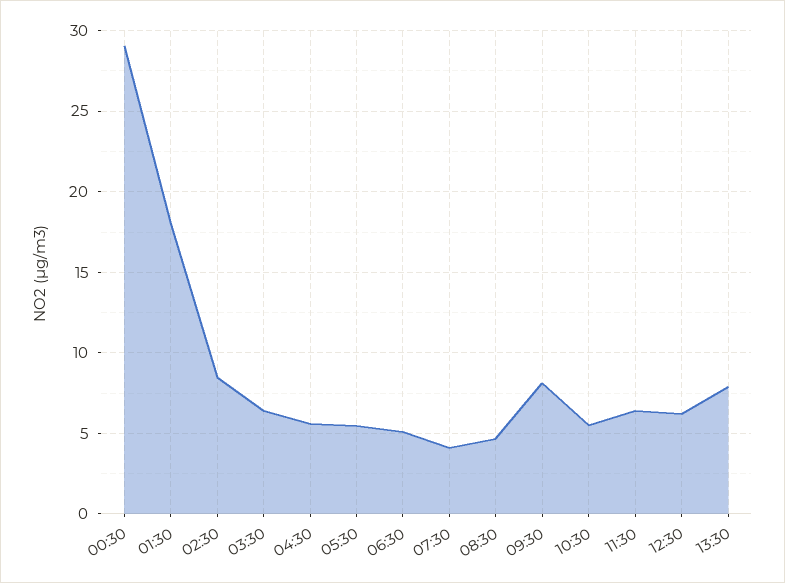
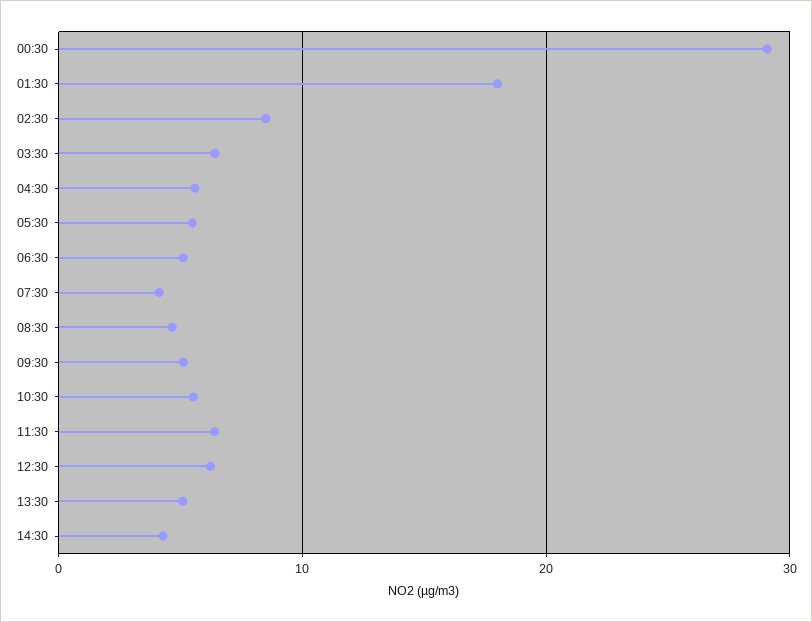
09:30: 8 -> 5
13:30: 8 -> 5
14:30: none -> 4

